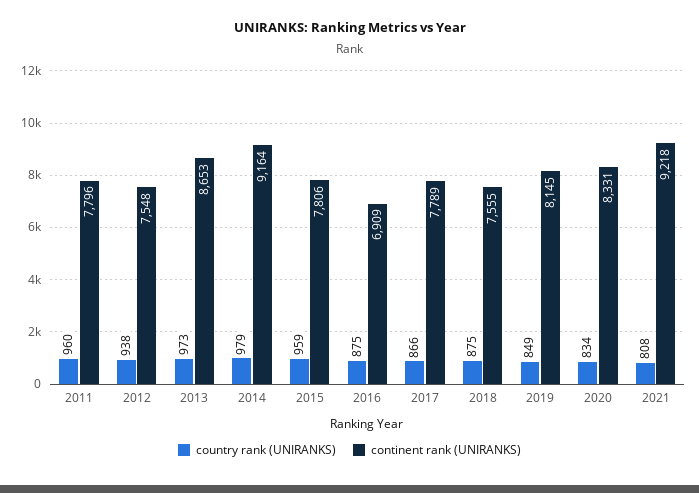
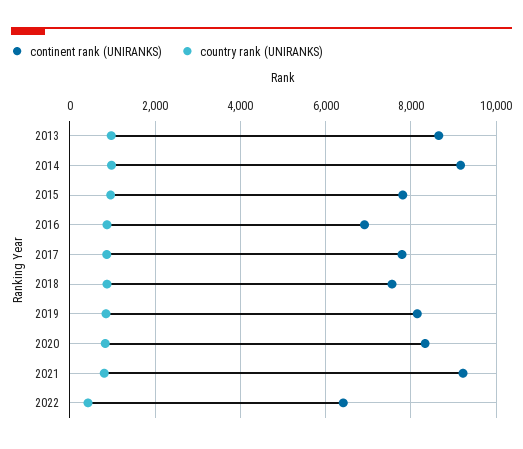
country rank (UNIRANKS), 2011: 960 -> none
continent rank (UNIRANKS), 2011: 7796 -> none
country rank (UNIRANKS), 2012: 938 -> none
continent rank (UNIRANKS), 2012: 7548 -> none
continent rank (UNIRANKS), 2022: none -> 6400
country rank (UNIRANKS), 2022: none -> 400

